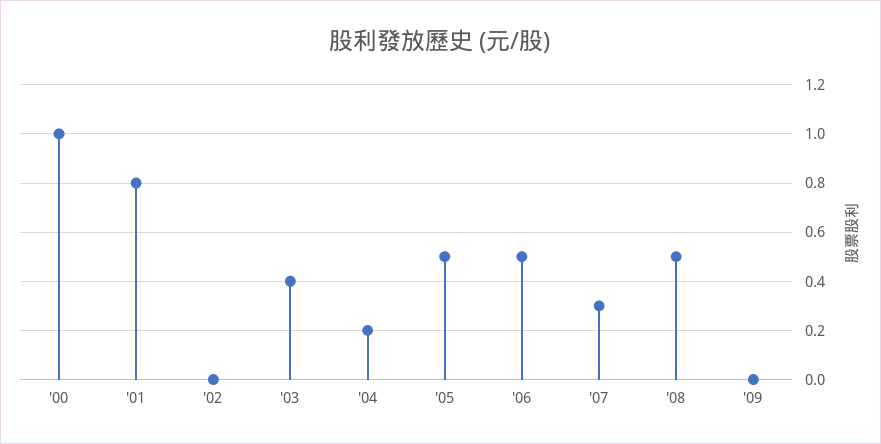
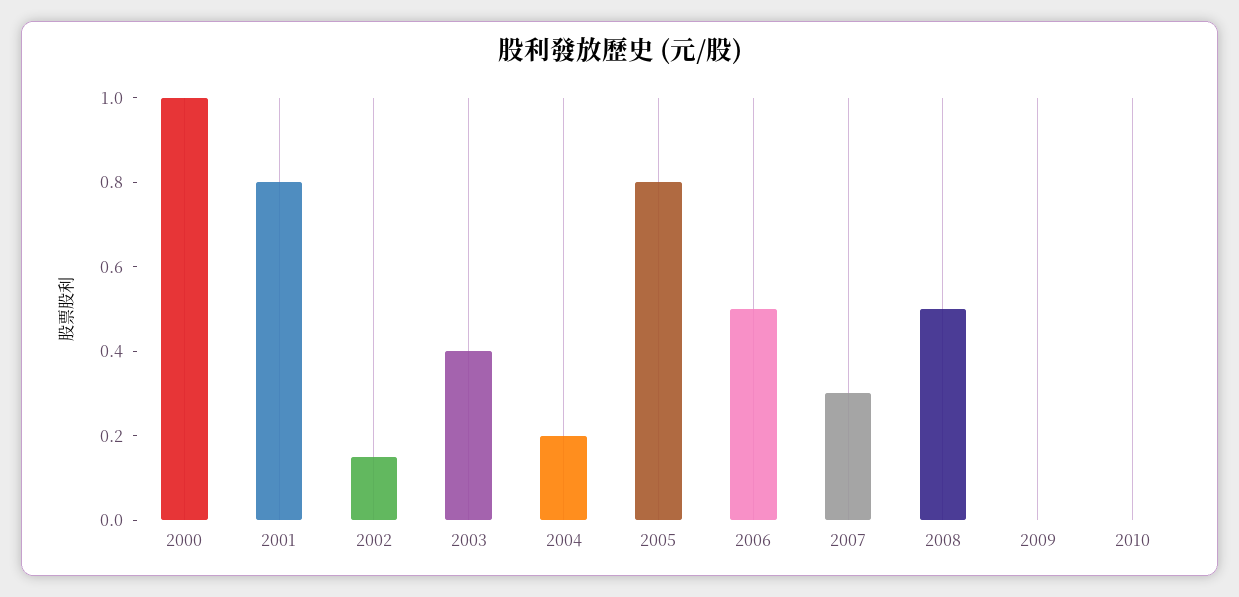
'02: 0 -> 0.15
'05: 0.5 -> 0.8
2010: none -> 0

